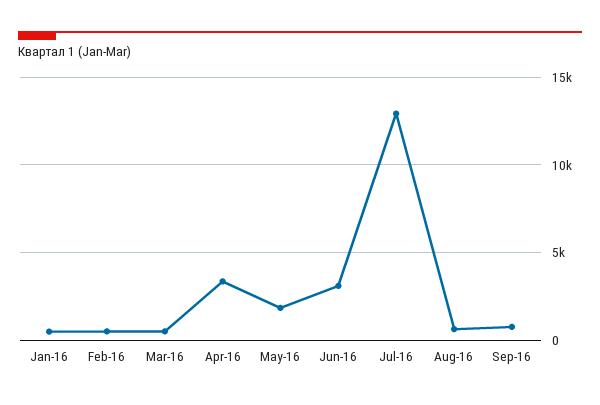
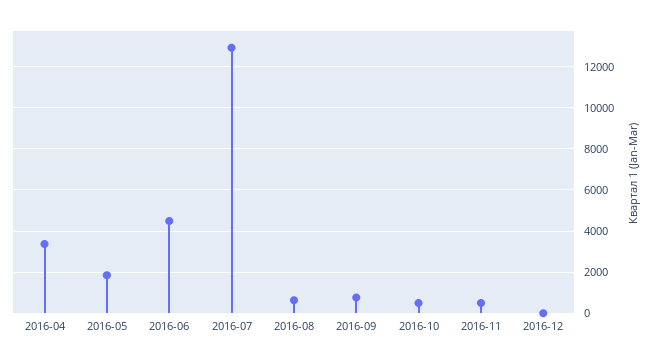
Jan-16: 500 -> none
Feb-16: 500 -> none
Mar-16: 500 -> none
Jun-16: 3000 -> 4500
2016-10: none -> 500
2016-11: none -> 500
2016-12: none -> 0

